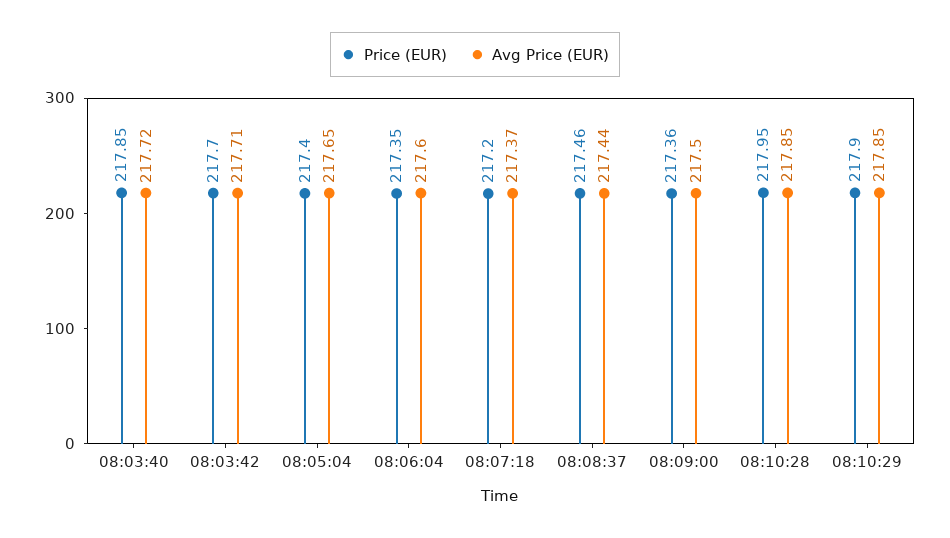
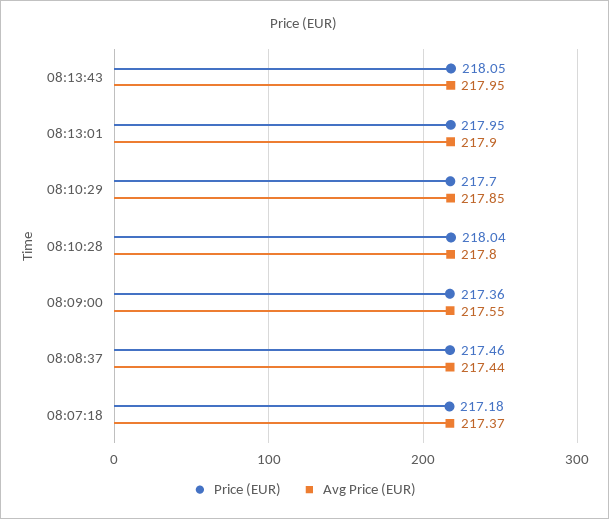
Price (EUR), 08:03:40: 217.85 -> none
Avg Price (EUR), 08:03:40: 217.72 -> none
Price (EUR), 08:03:42: 217.7 -> none
Avg Price (EUR), 08:03:42: 217.71 -> none
Price (EUR), 08:05:04: 217.4 -> none
Avg Price (EUR), 08:05:04: 217.65 -> none
Price (EUR), 08:06:04: 217.35 -> none
Avg Price (EUR), 08:06:04: 217.6 -> none
Price (EUR), 08:07:18: 217.2 -> 217.18
Avg Price (EUR), 08:09:00: 217.5 -> 217.55
Price (EUR), 08:10:28: 217.95 -> 218.04
Avg Price (EUR), 08:10:28: 217.85 -> 217.8
Price (EUR), 08:10:29: 217.9 -> 217.7
Price (EUR), 08:13:43: none -> 218.05
Avg Price (EUR), 08:13:43: none -> 217.95
Price (EUR), 08:13:01: none -> 217.95
Avg Price (EUR), 08:13:01: none -> 217.9

